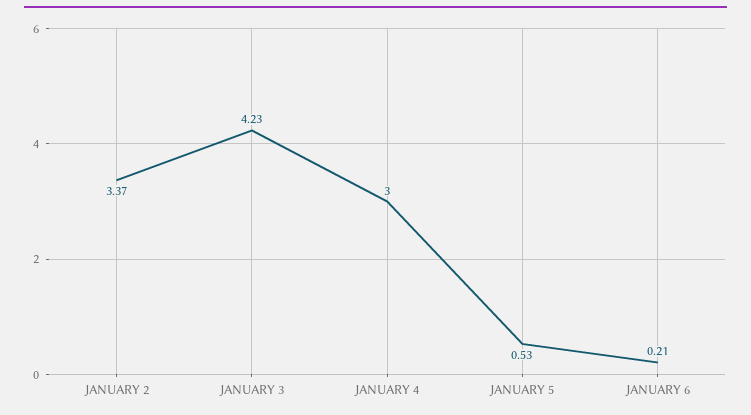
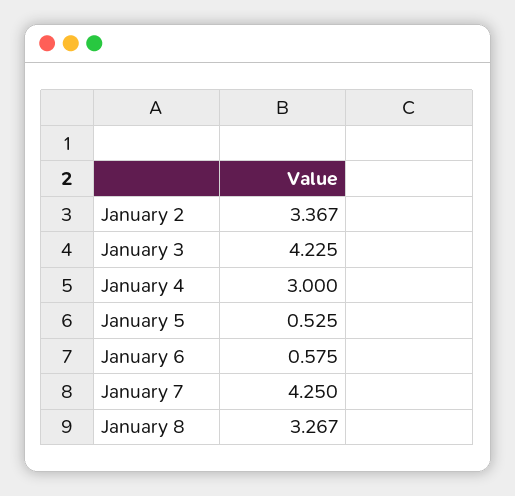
JANUARY 6: 0.21 -> 0.575
January 7: none -> 4.25
January 8: none -> 3.267

